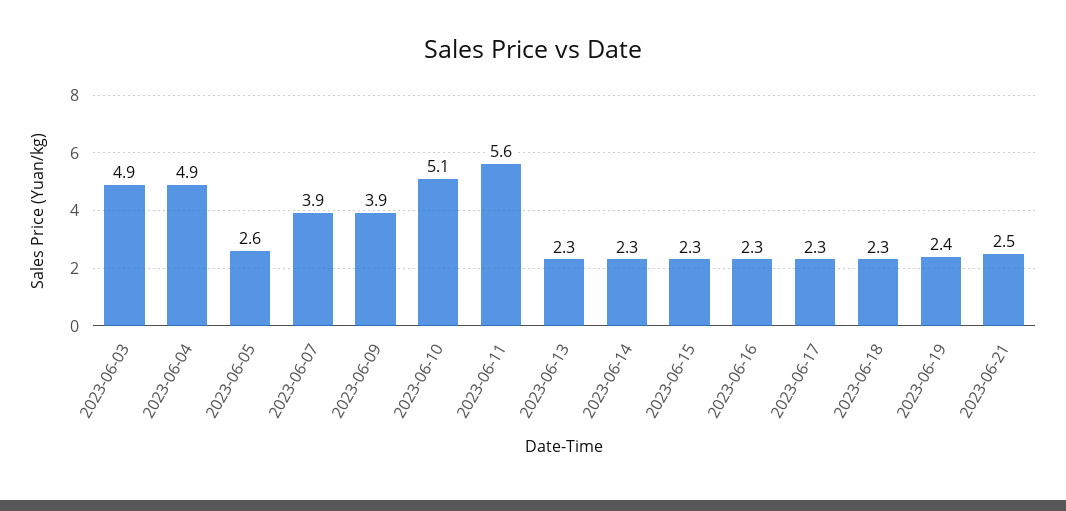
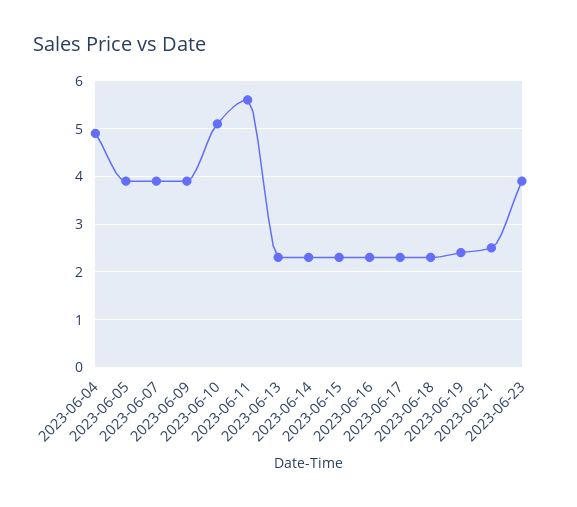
2023-06-03: 4.9 -> none
2023-06-05: 2.6 -> 4
2023-06-23: none -> 4

